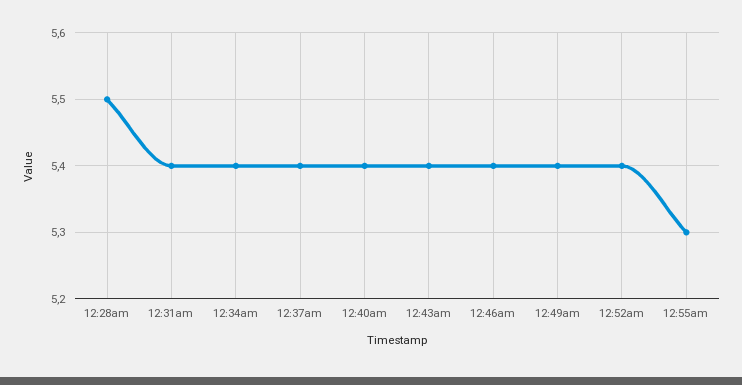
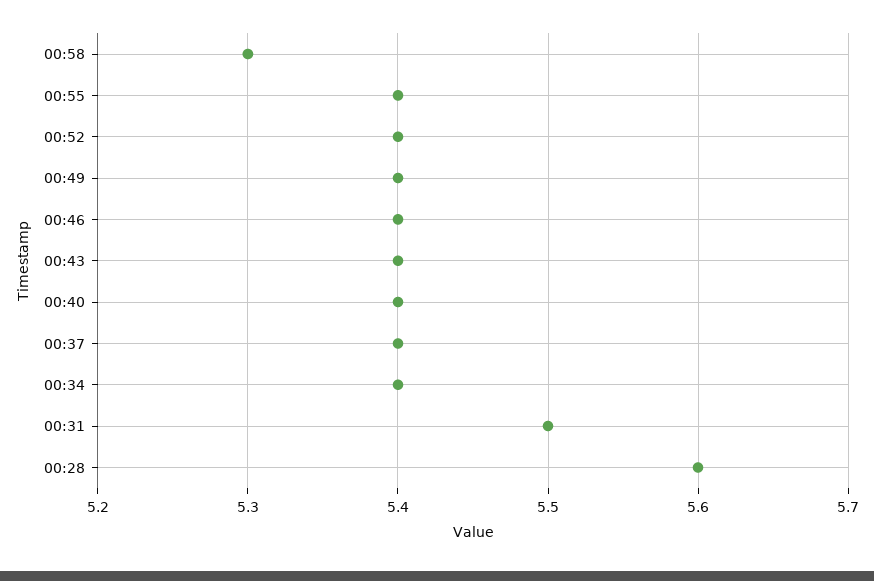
12:28am: 5.5 -> 5.6
12:31am: 5.4 -> 5.5
12:55am: 5.3 -> 5.4
00:58: none -> 5.3

